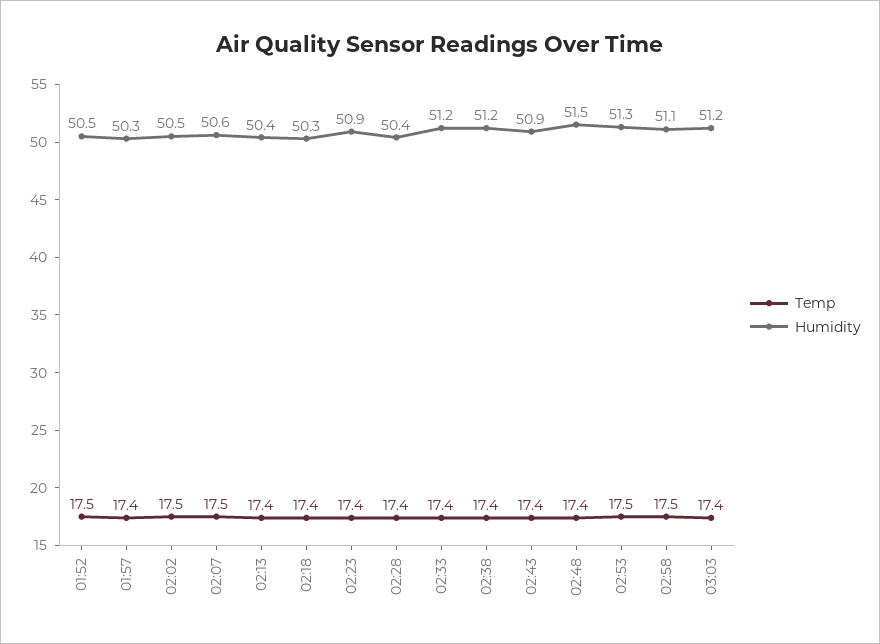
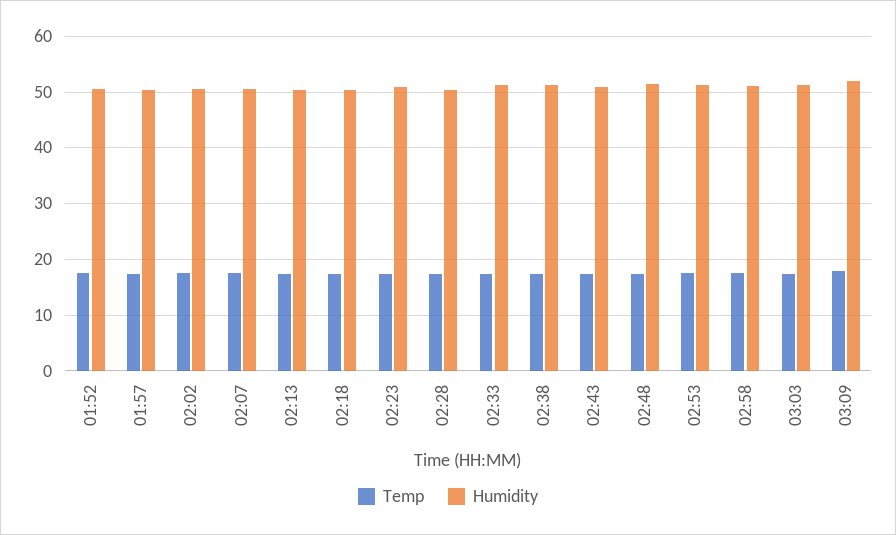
Temp, 03:09: none -> 18
Humidity, 03:09: none -> 52

